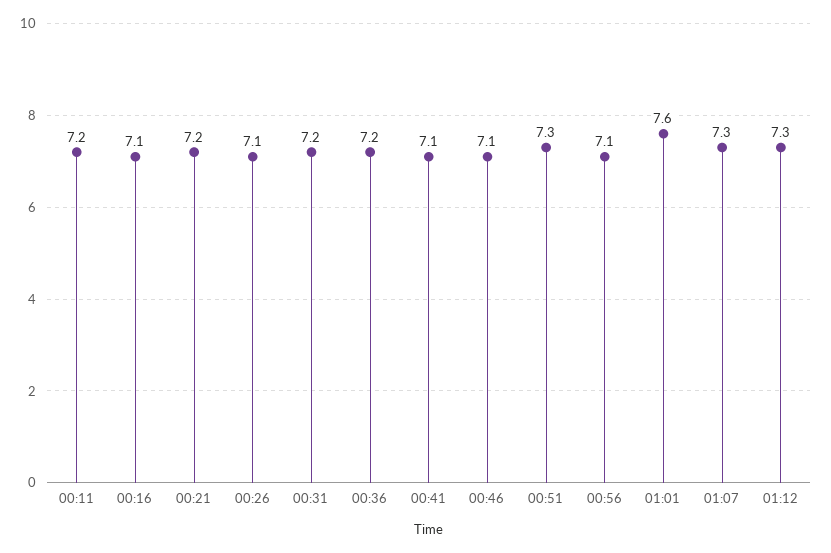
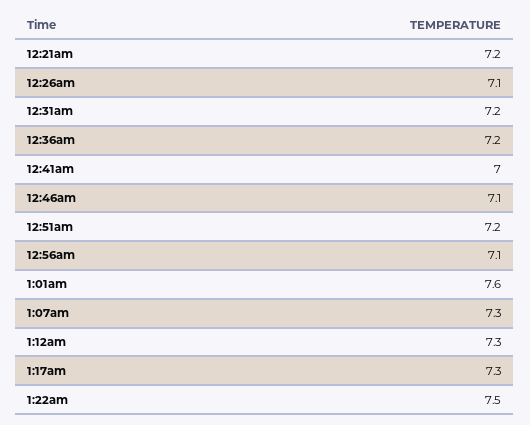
00:11: 7.2 -> none
00:16: 7.1 -> none
00:41: 7.1 -> 7
00:51: 7.3 -> 7.2
1:17am: none -> 7.3
1:22am: none -> 7.5

